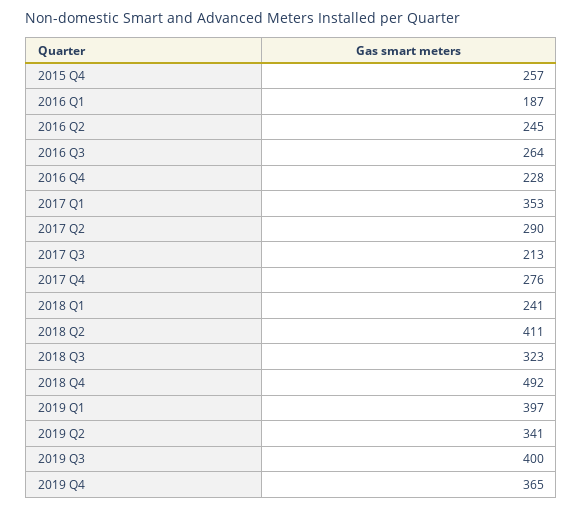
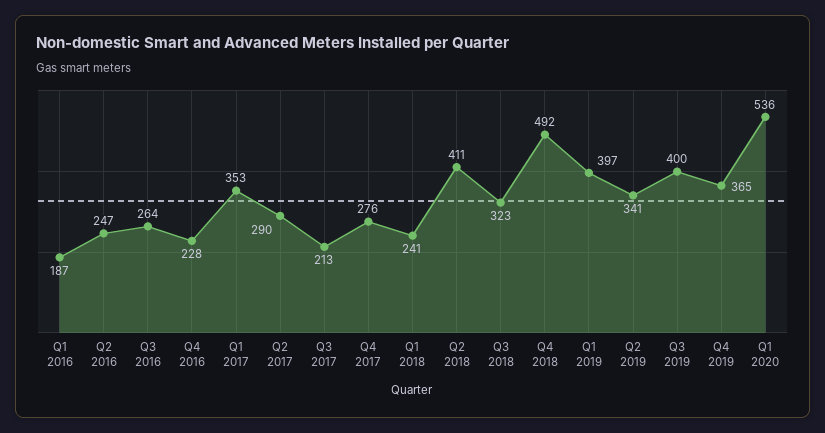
2015 Q4: 257 -> none
2016 Q2: 245 -> 247
Q1 2020: none -> 536

